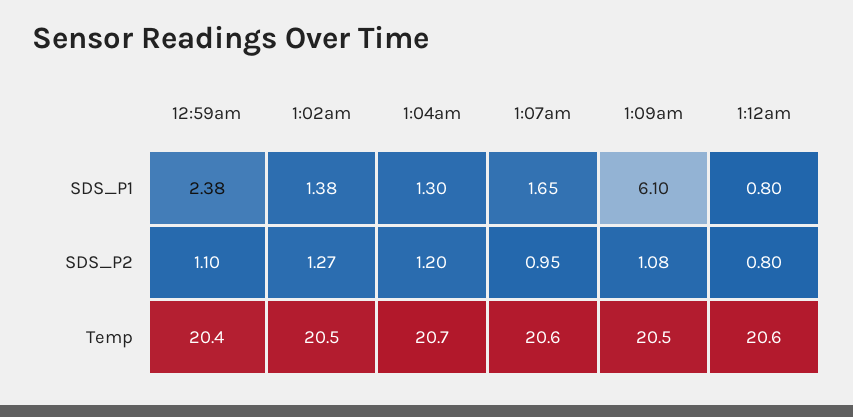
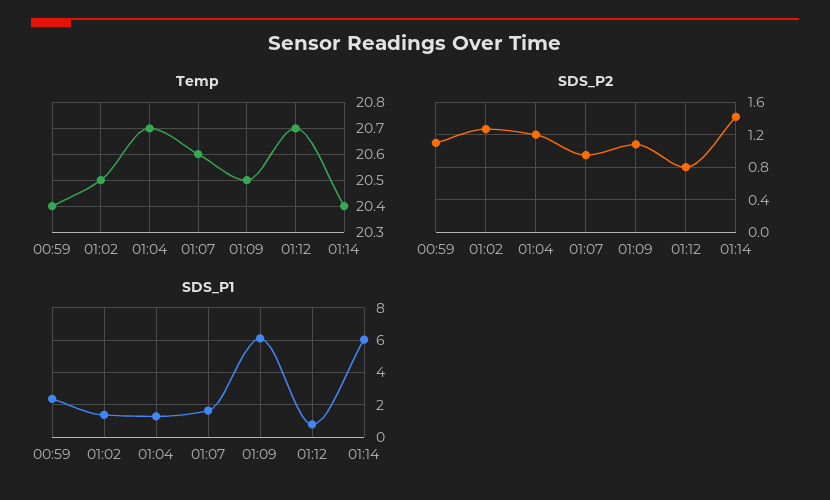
Temp, 1:12am: 20.6 -> 20.7
Temp, 01:14: none -> 20.4
SDS_P2, 01:14: none -> 1.4
SDS_P1, 01:14: none -> 6

